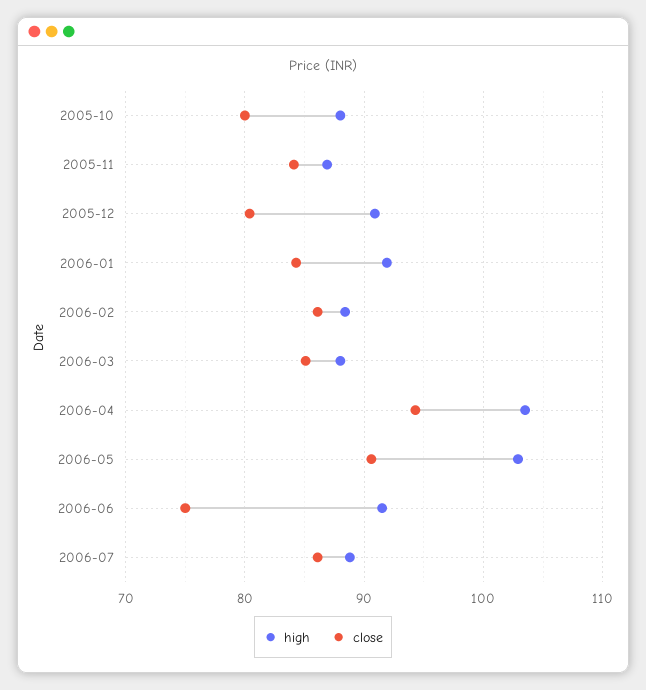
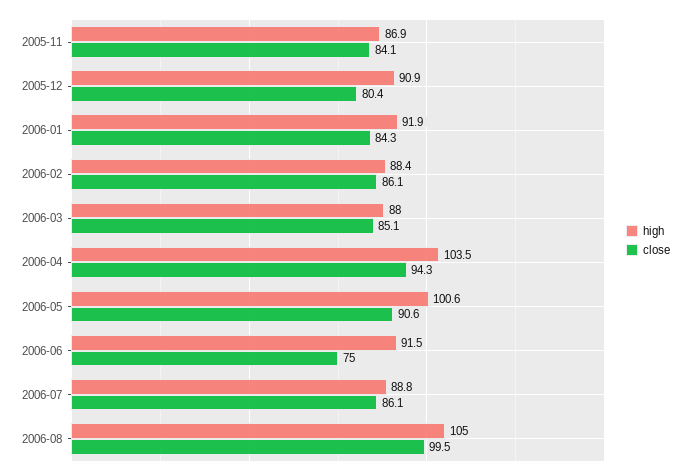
high, 2005-10: 88 -> none
close, 2005-10: 80 -> none
high, 2006-05: 103 -> 100.6
high, 2006-08: none -> 105
close, 2006-08: none -> 99.5

